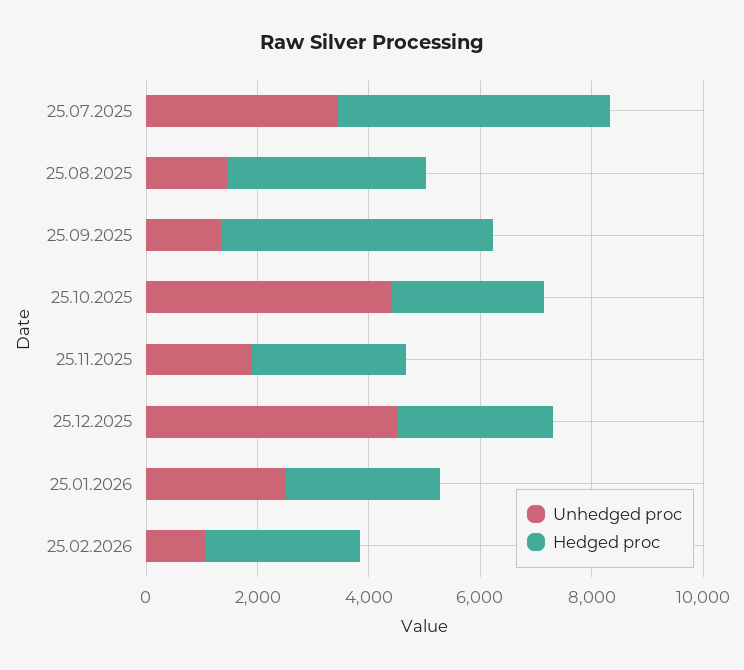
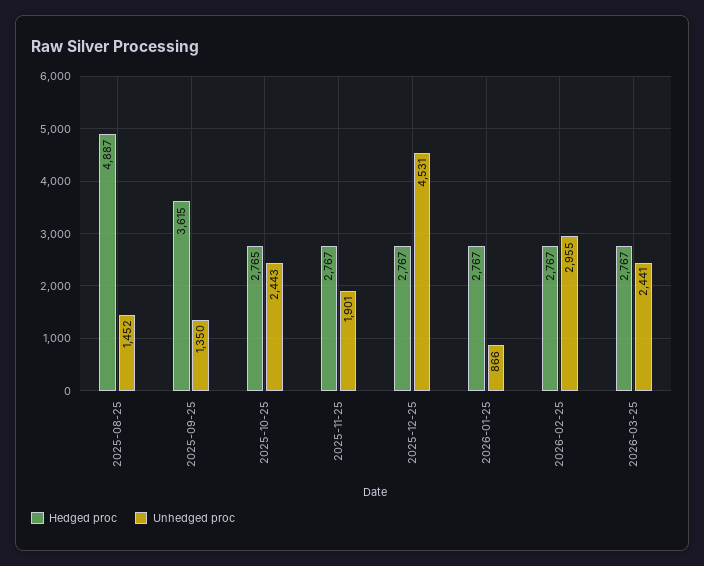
Unhedged proc, 25.07.2025: 3500 -> none
Hedged proc, 25.07.2025: 5000 -> none
Hedged proc, 25.08.2025: 3500 -> 4887
Hedged proc, 25.09.2025: 5000 -> 3615
Unhedged proc, 25.10.2025: 4500 -> 2443
Unhedged proc, 25.01.2026: 2500 -> 866
Unhedged proc, 25.02.2026: 1000 -> 2955
Hedged proc, 2026-03-25: none -> 2767
Unhedged proc, 2026-03-25: none -> 2441

